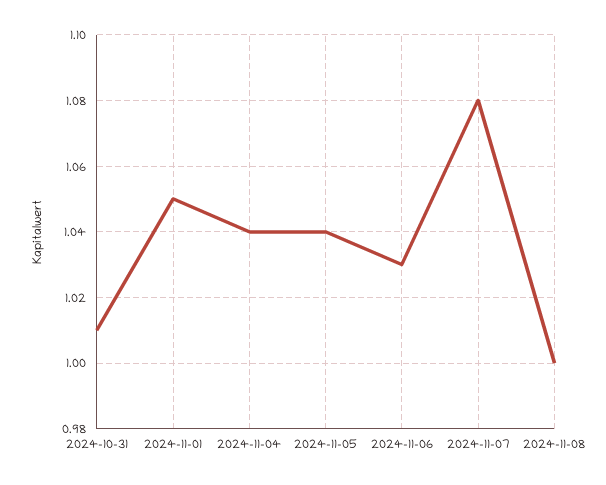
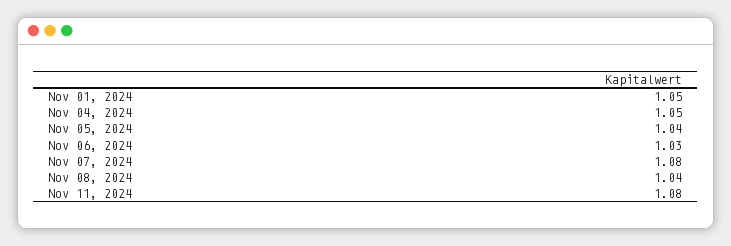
2024-10-31: 1.01 -> none
2024-11-04: 1.04 -> 1.05
2024-11-08: 1 -> 1.04
Nov 11, 2024: none -> 1.08

